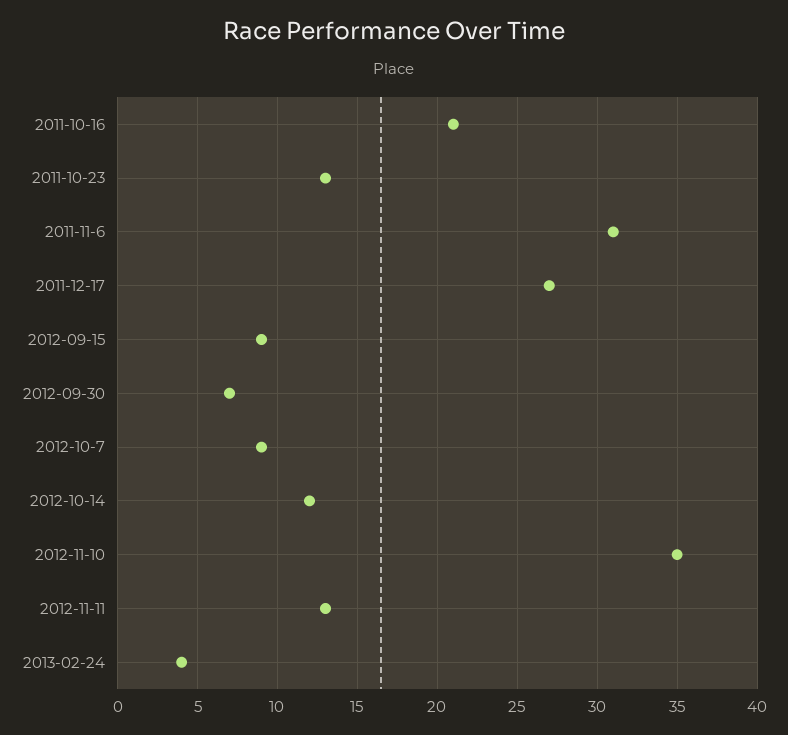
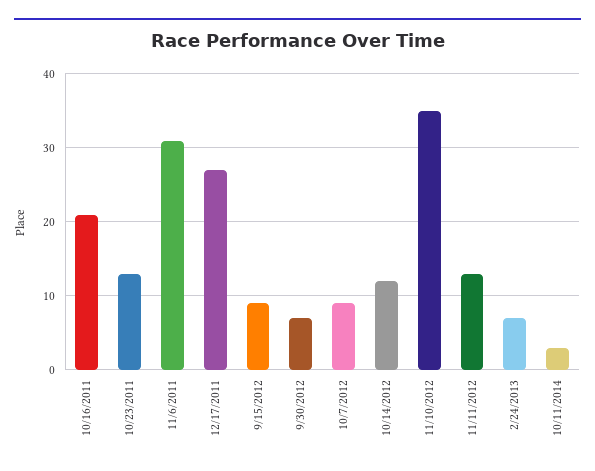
2013-02-24: 4 -> 7
10/11/2014: none -> 3

